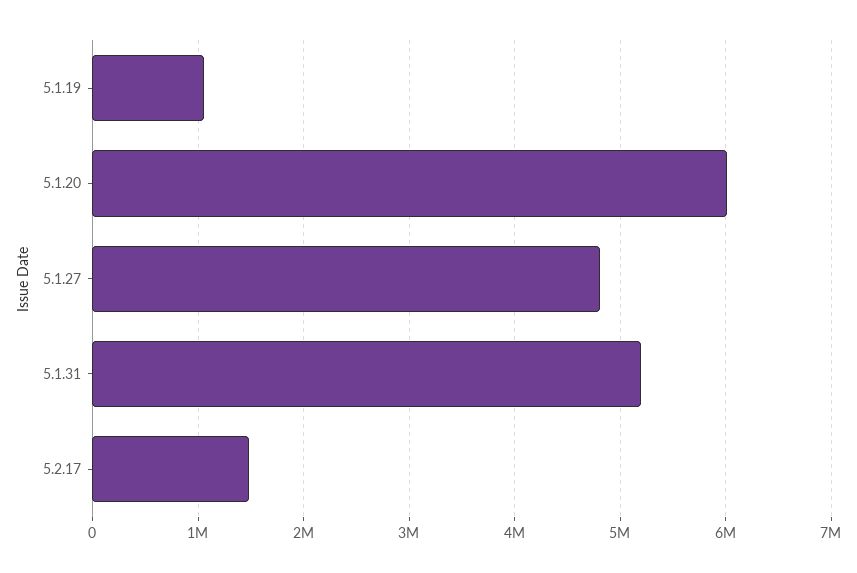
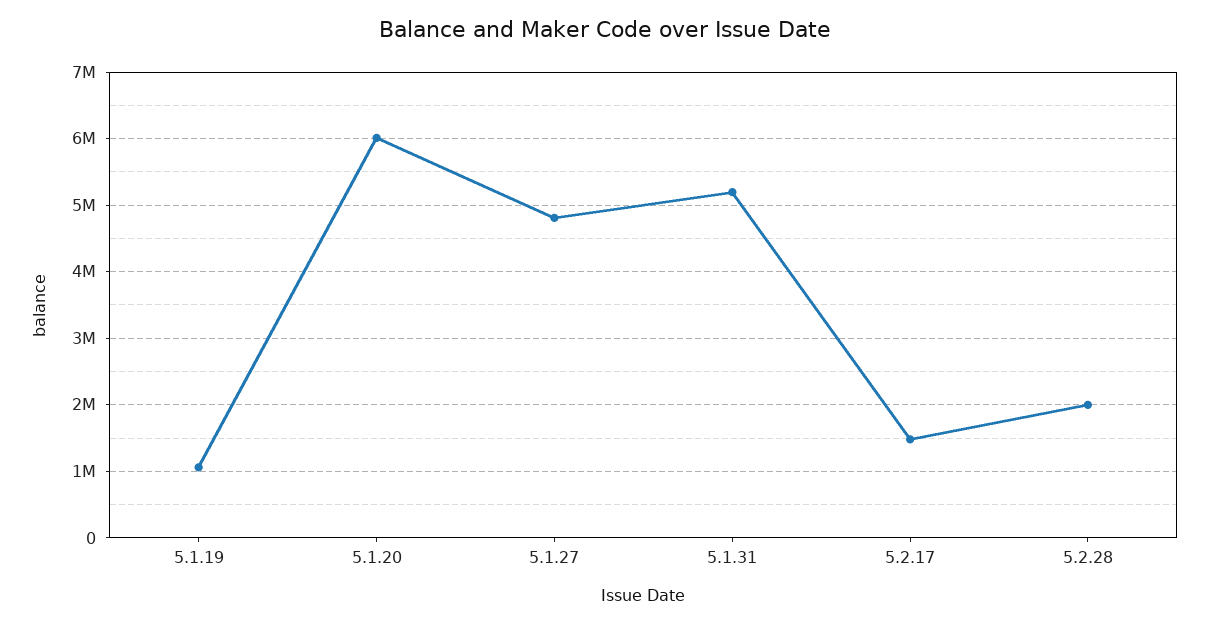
5.2.28: none -> 2000000

